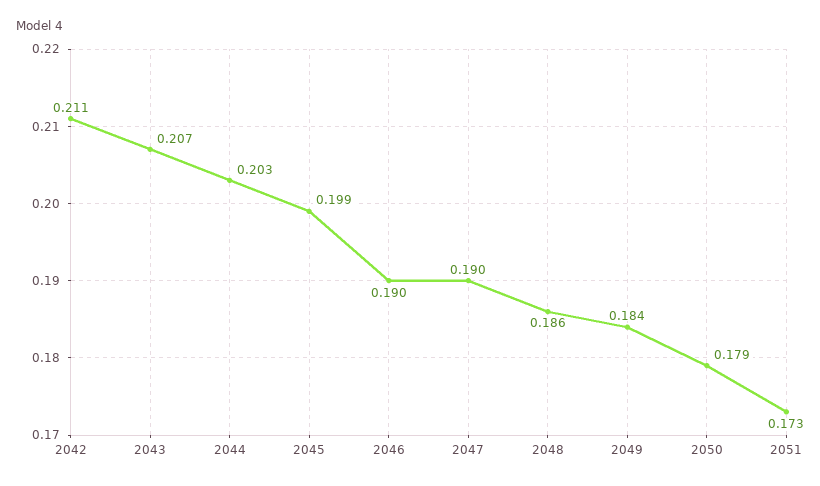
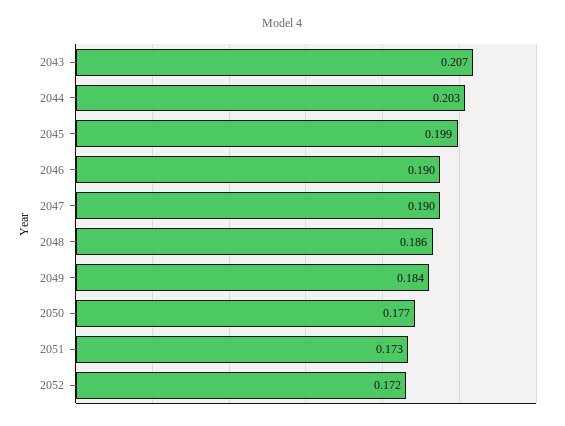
2042: 0.211 -> none
2050: 0.179 -> 0.177
2052: none -> 0.172

